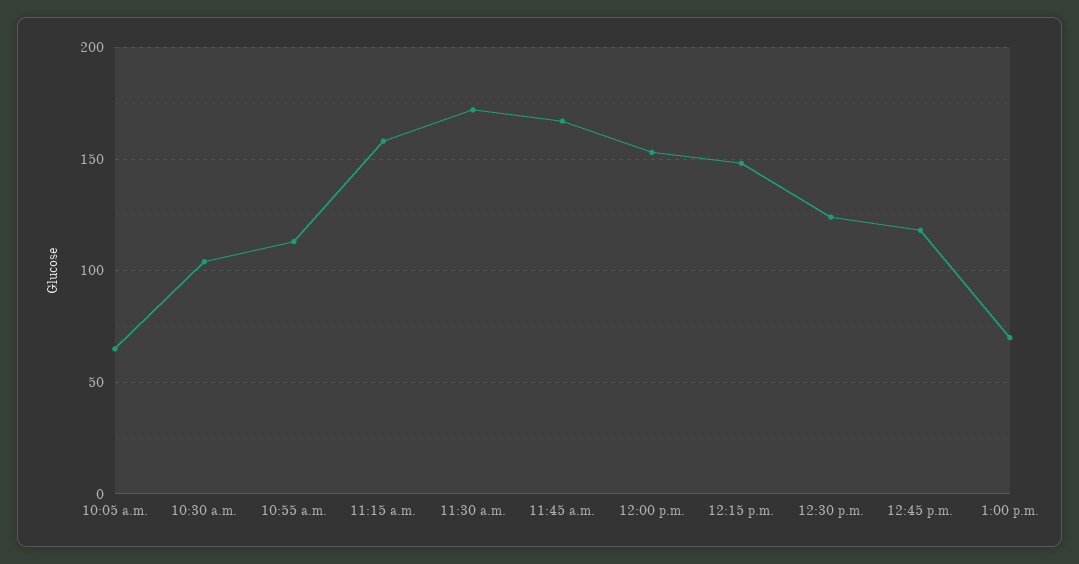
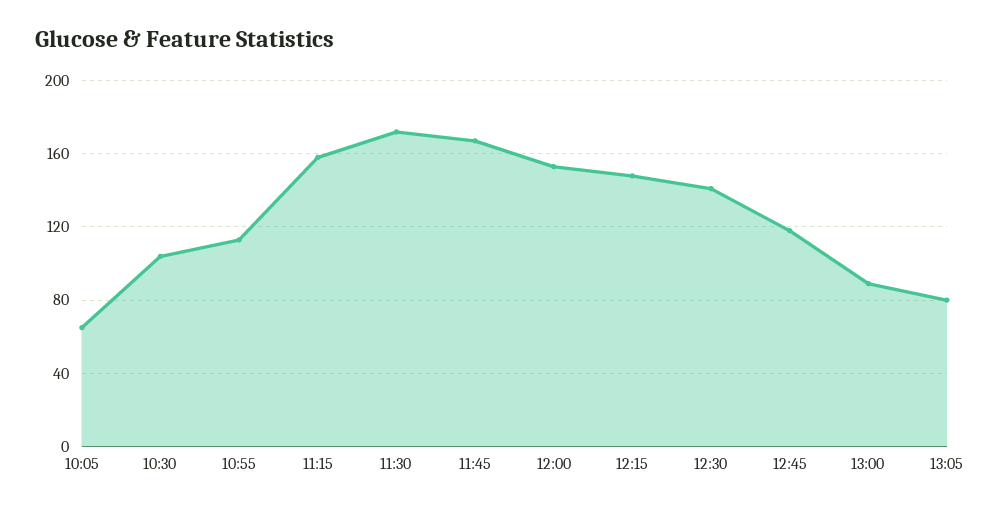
12:30 p.m.: 125 -> 140
1:00 p.m.: 70 -> 90
13:05: none -> 80

